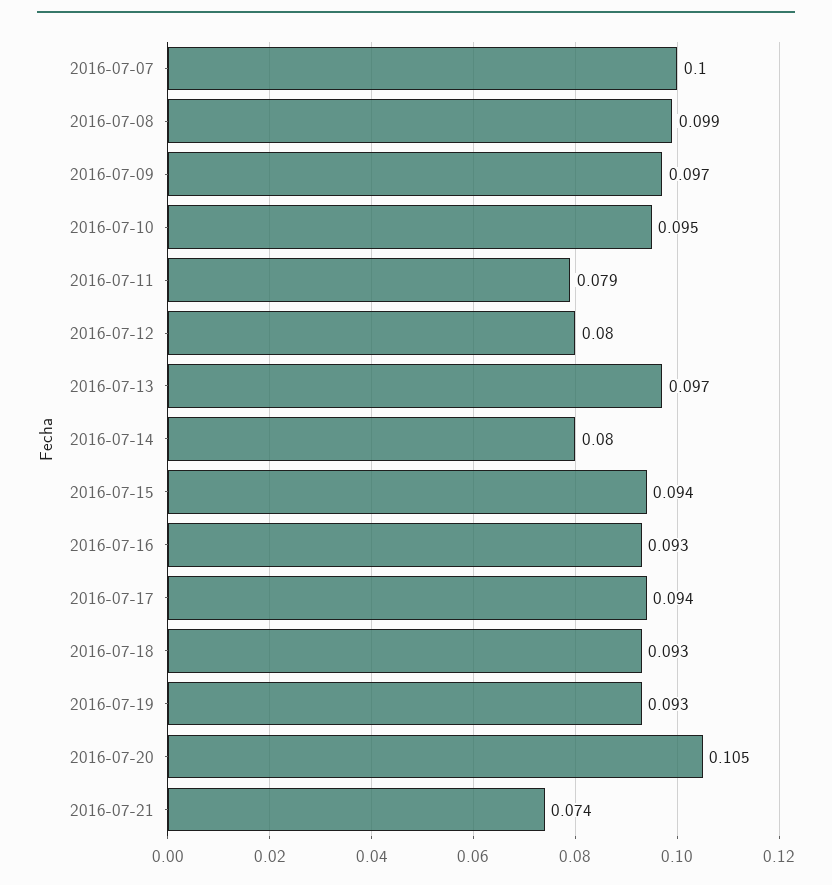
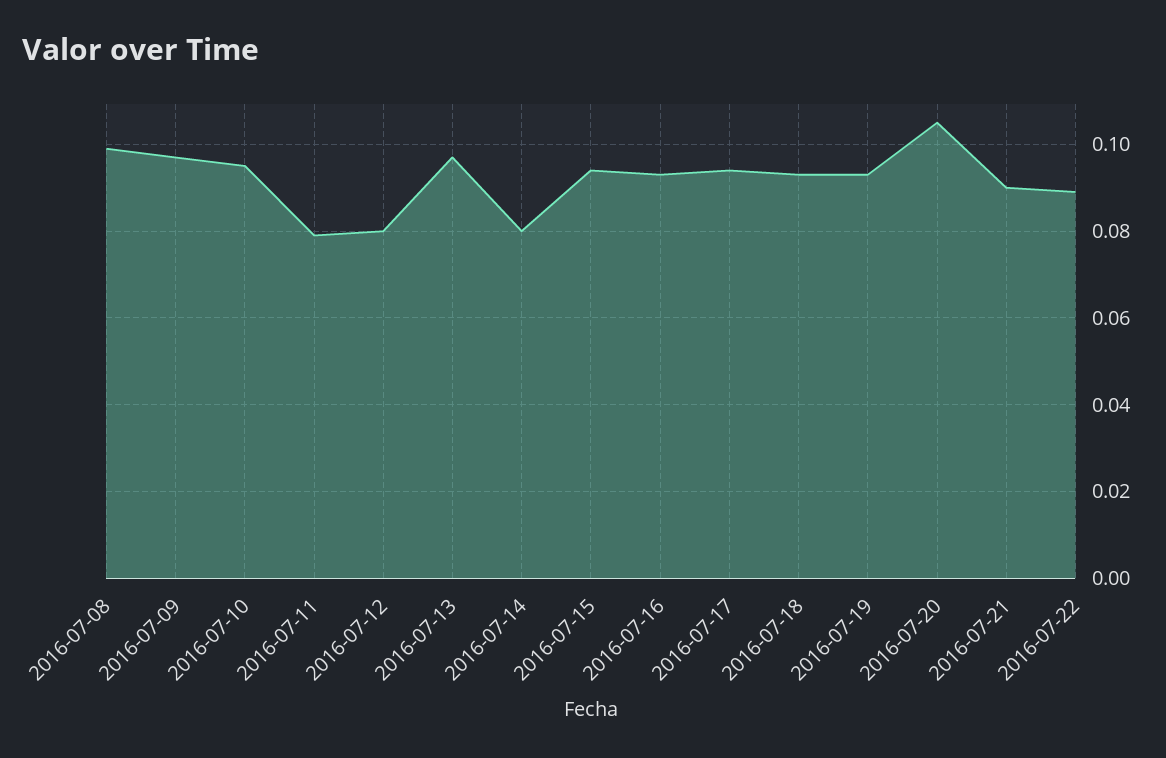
2016-07-07: 0.1 -> none
2016-07-21: 0.074 -> 0.09
2016-07-22: none -> 0.09

